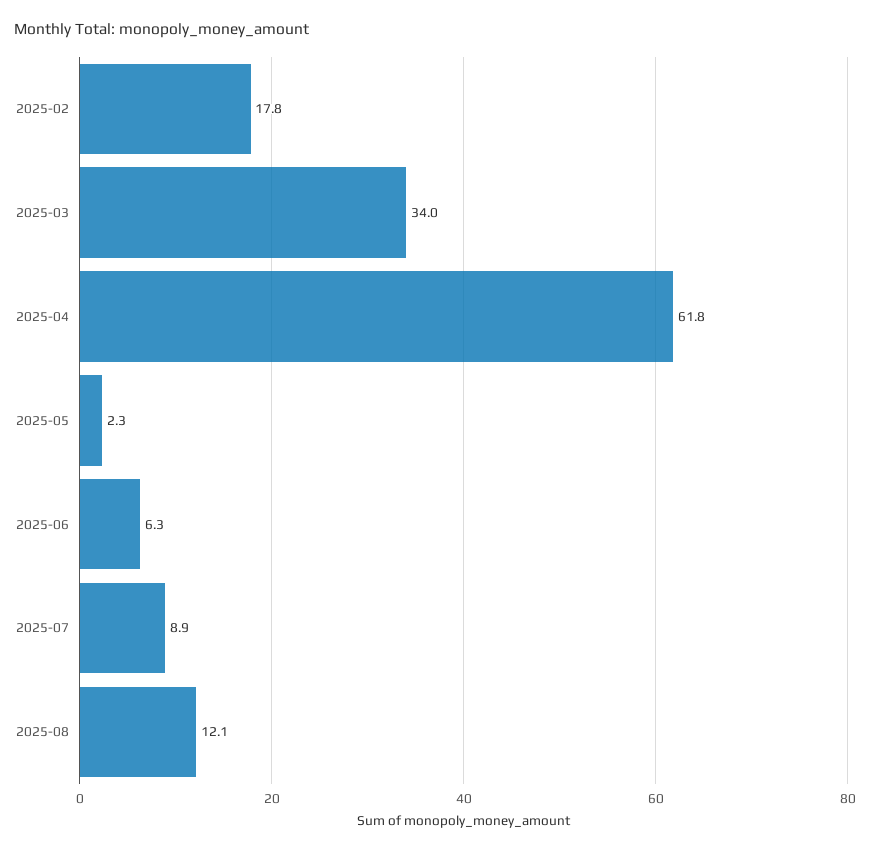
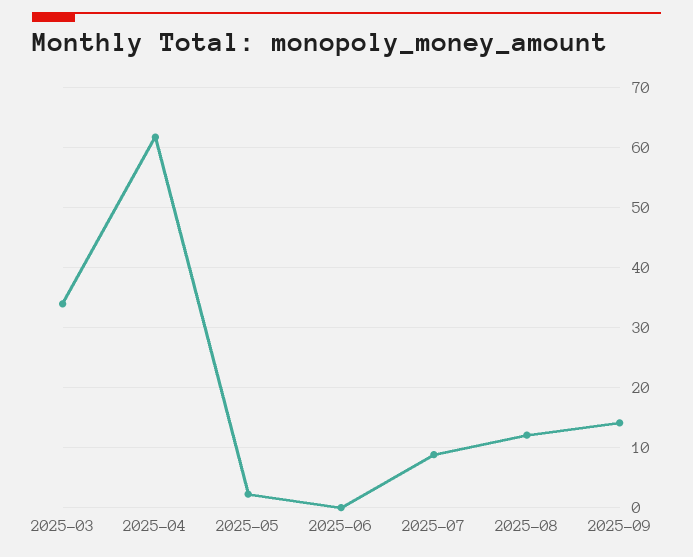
2025-02: 17.8 -> none
2025-06: 6.3 -> 0
2025-09: none -> 14

